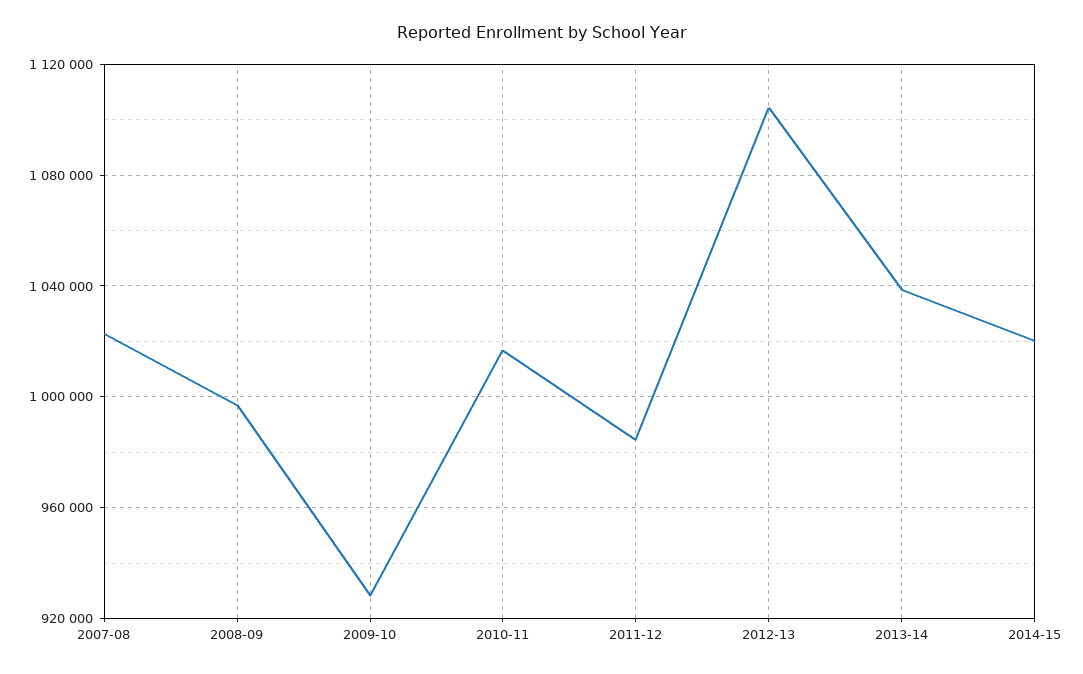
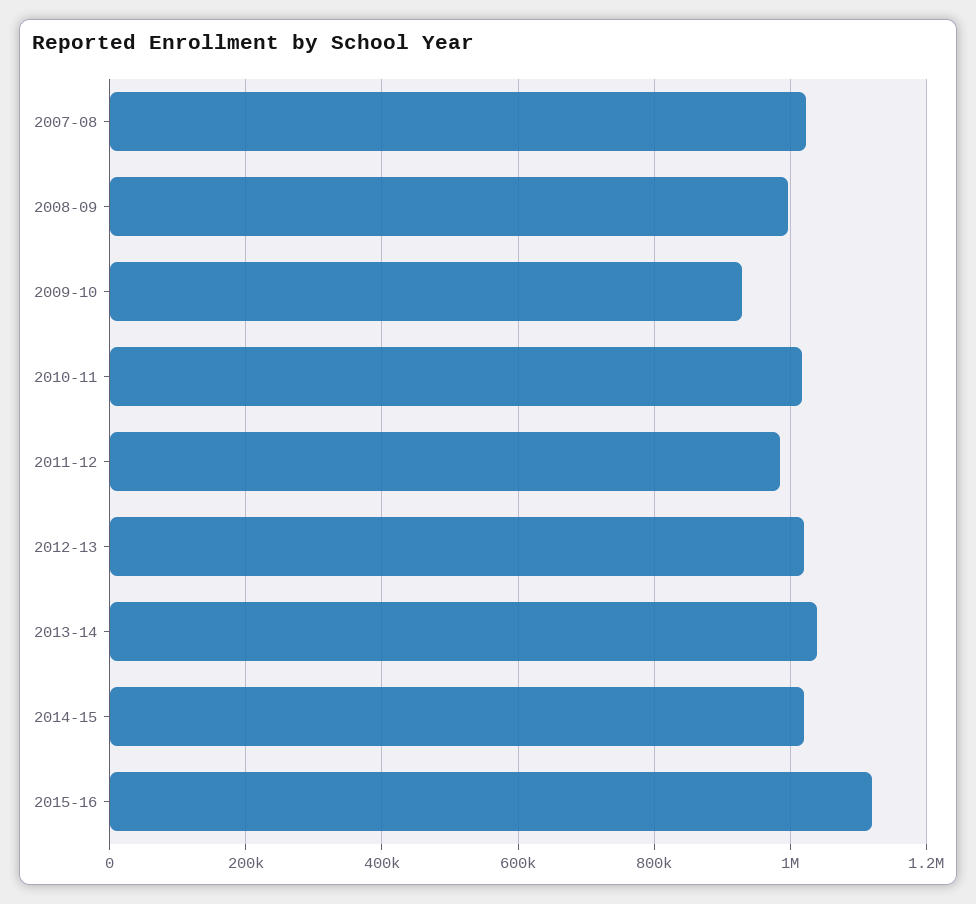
2012-13: 1105000 -> 1020000
2015-16: none -> 1120000

